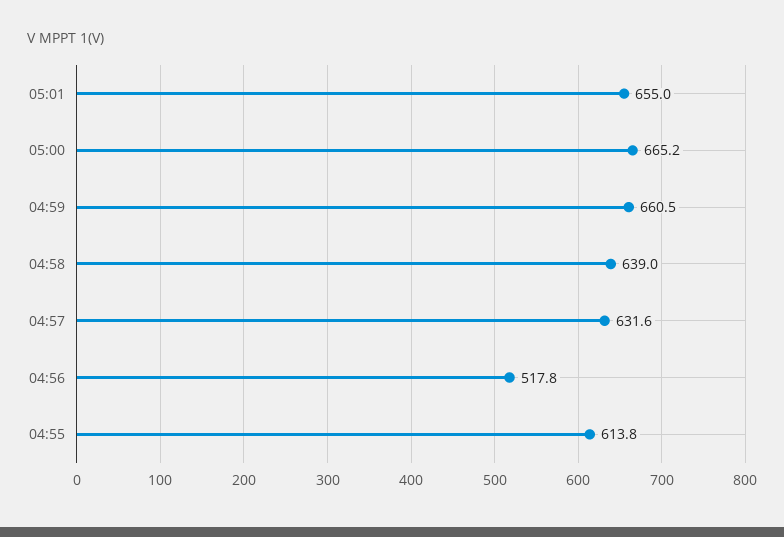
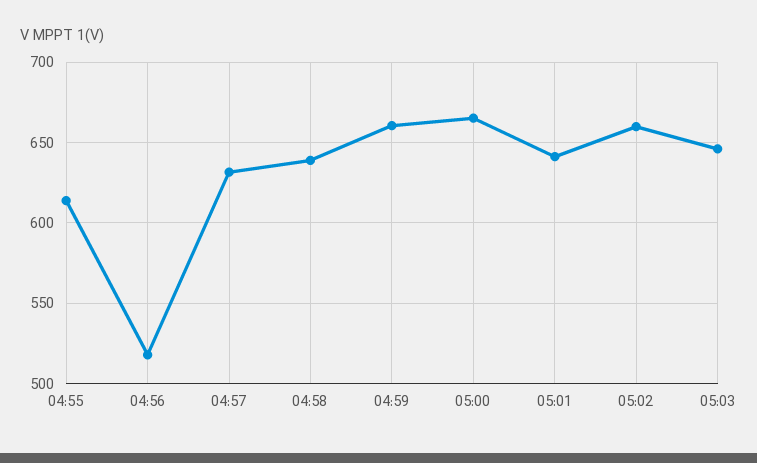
05:01: 655 -> 640
05:02: none -> 660
05:03: none -> 645

